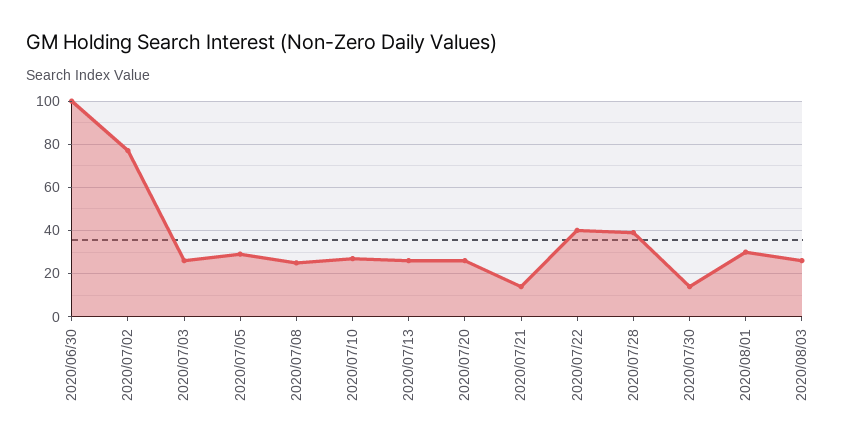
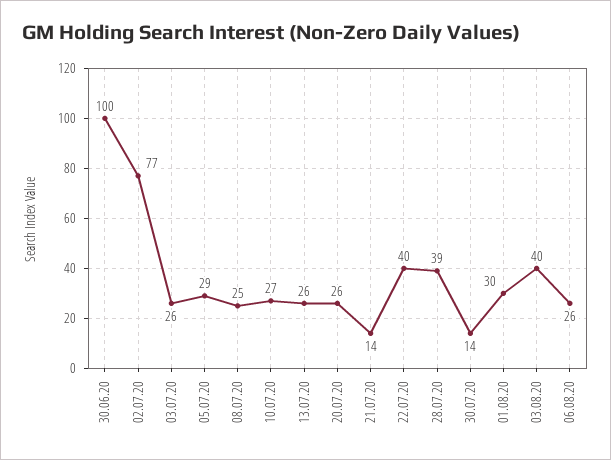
2020/08/03: 25 -> 40
06.08.20: none -> 26

